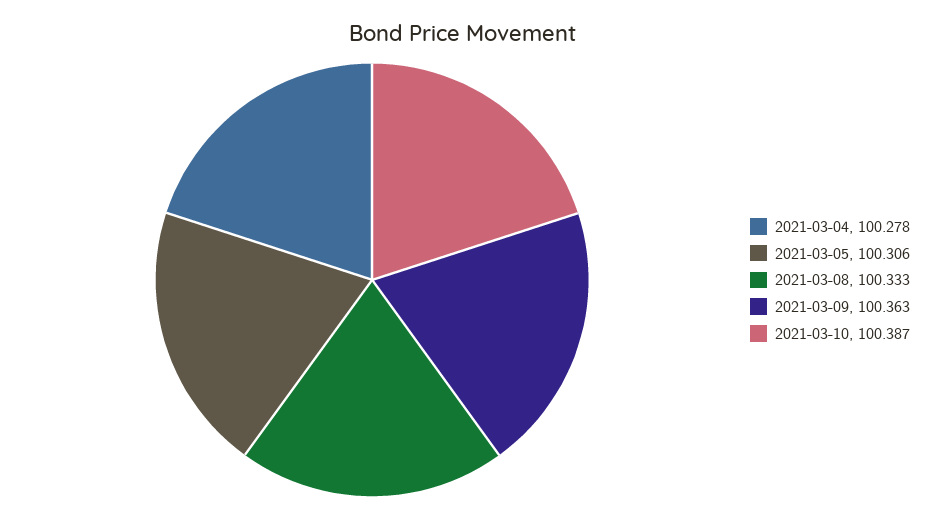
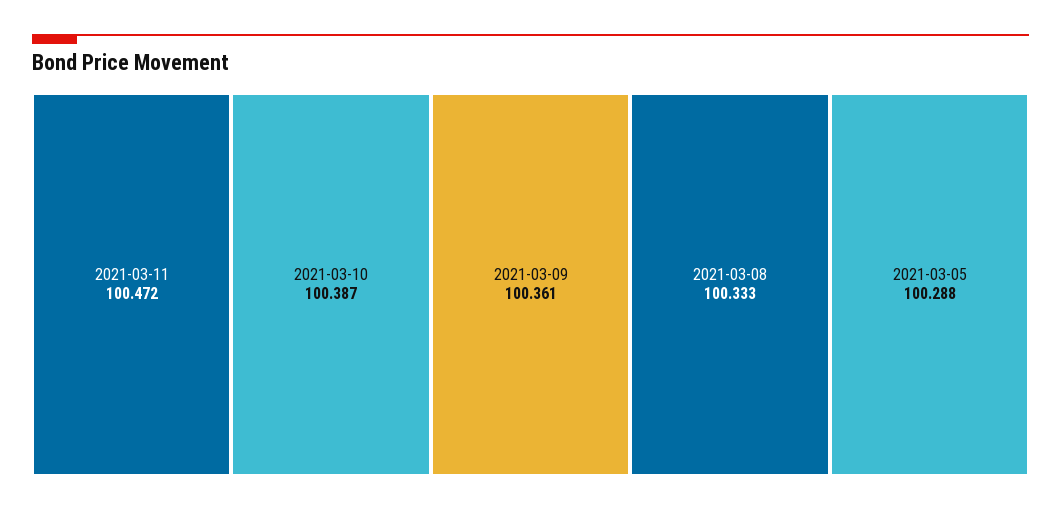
2021-03-04: 100.278 -> none
2021-03-05: 100.306 -> 100.288
2021-03-09: 100.363 -> 100.361
2021-03-11: none -> 100.472

